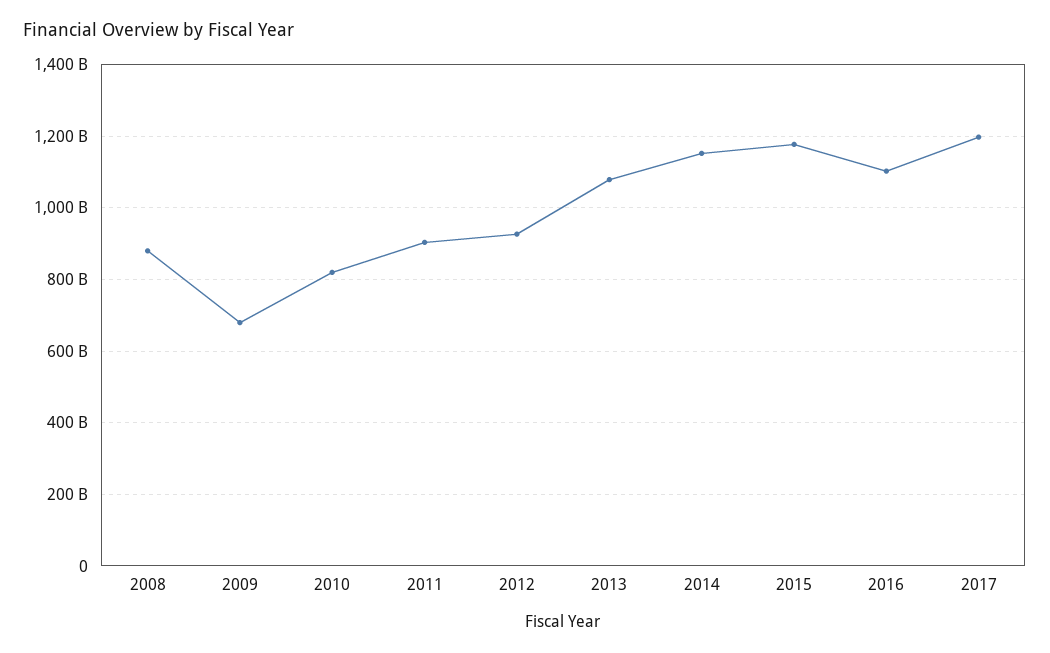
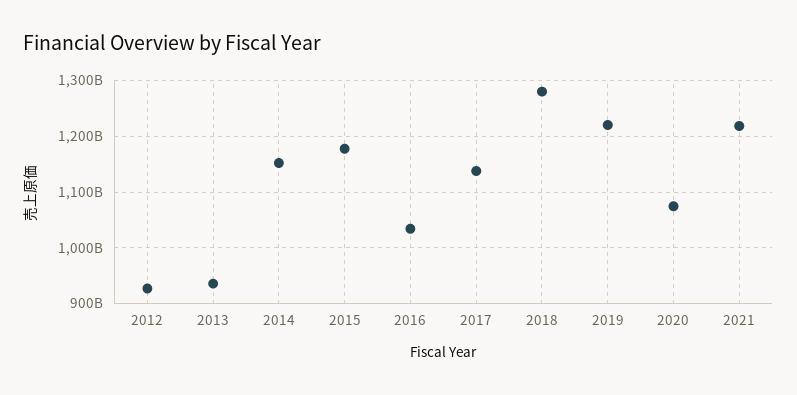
2008: 880000000000 -> none
2009: 680000000000 -> none
2010: 820000000000 -> none
2011: 900000000000 -> none
2013: 1080000000000 -> 940000000000
2016: 1100000000000 -> 1040000000000
2017: 1200000000000 -> 1140000000000
2018: none -> 1280000000000
2019: none -> 1220000000000
2020: none -> 1080000000000
2021: none -> 1220000000000

